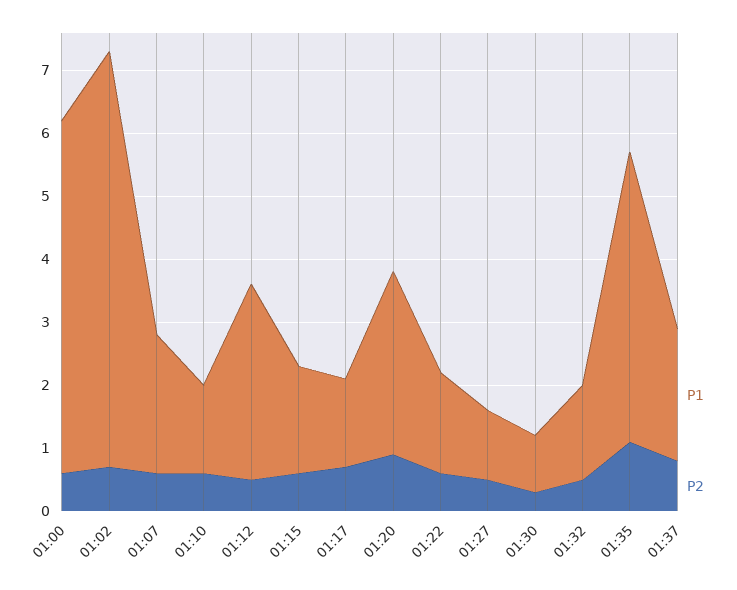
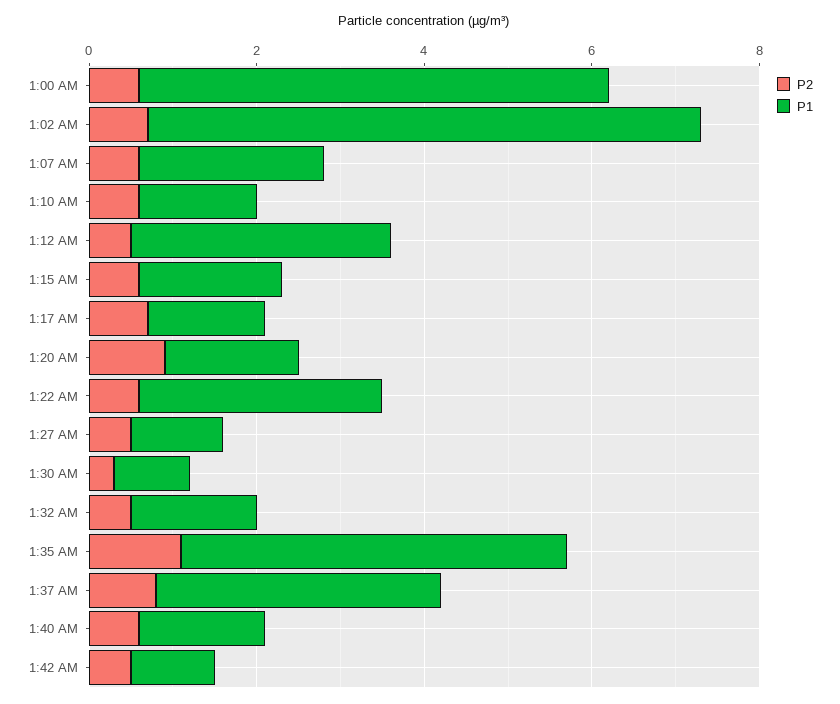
P1, 01:20: 3 -> 1.5
P1, 01:22: 1.5 -> 3
P1, 01:37: 2 -> 3.5
P2, 1:40 AM: none -> 0.5
P1, 1:40 AM: none -> 1.5
P2, 1:42 AM: none -> 0.5
P1, 1:42 AM: none -> 1

